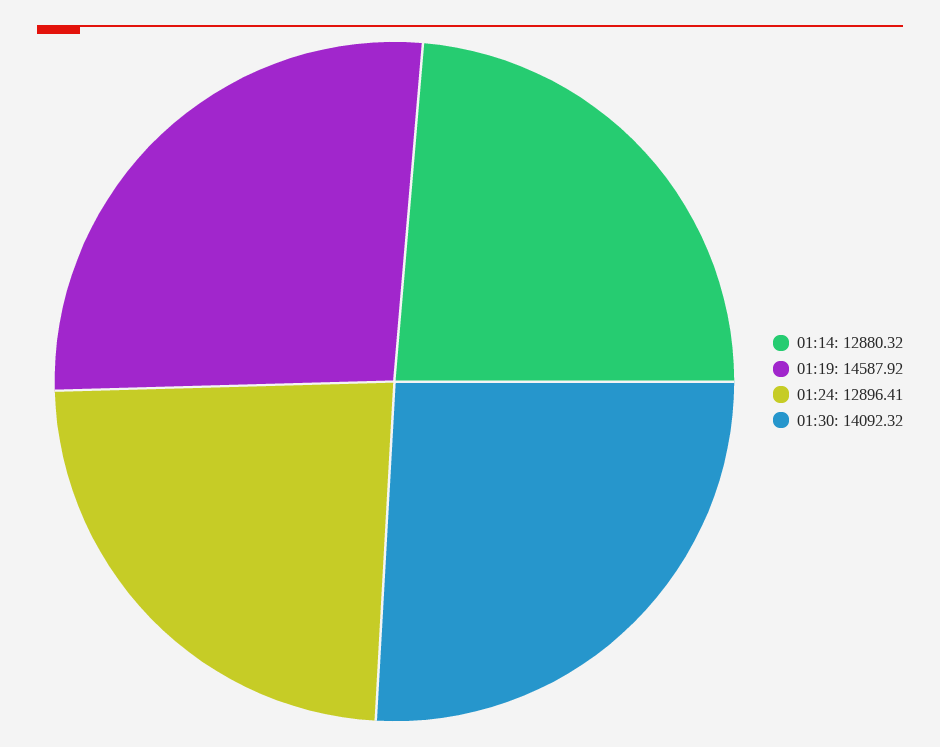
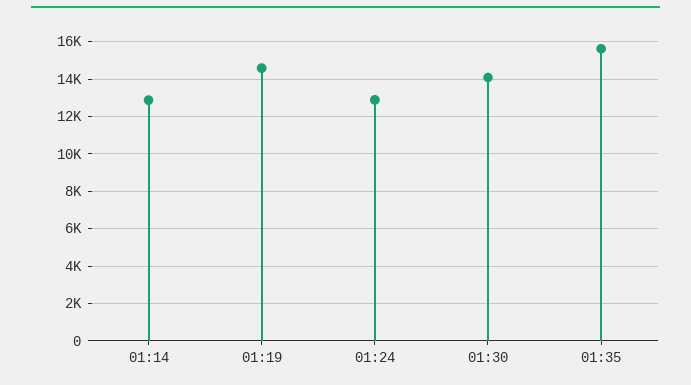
01:35: none -> 15500

